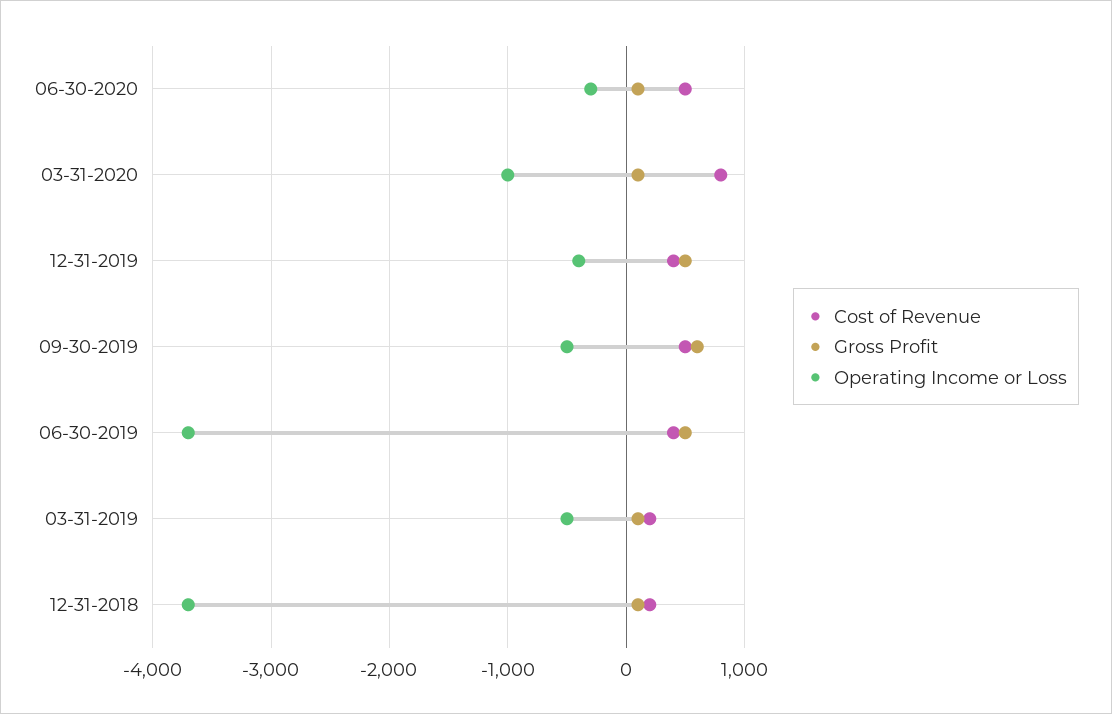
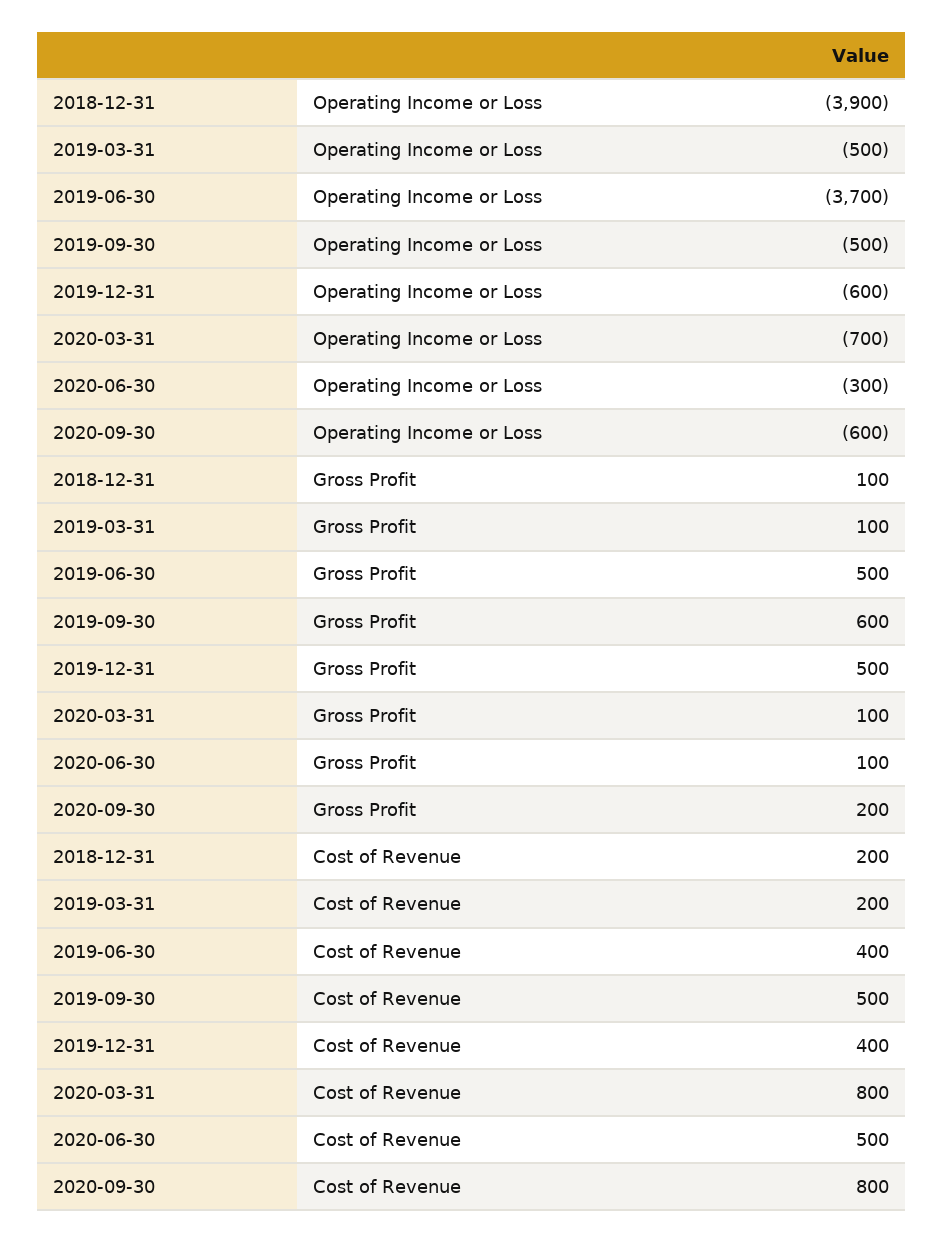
Operating Income or Loss, 03-31-2020: -1000 -> -700
Operating Income or Loss, 12-31-2019: -400 -> -600
Operating Income or Loss, 12-31-2018: -3700 -> -3900
Operating Income or Loss, 2020-09-30: none -> -600
Gross Profit, 2020-09-30: none -> 200
Cost of Revenue, 2020-09-30: none -> 800

